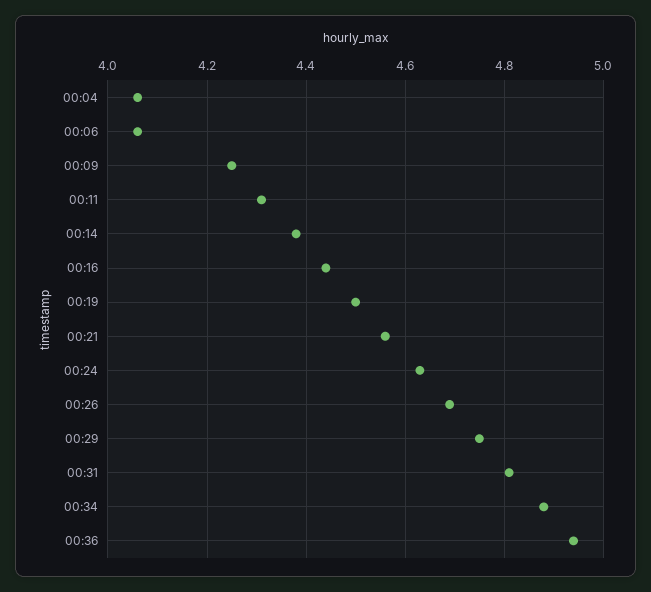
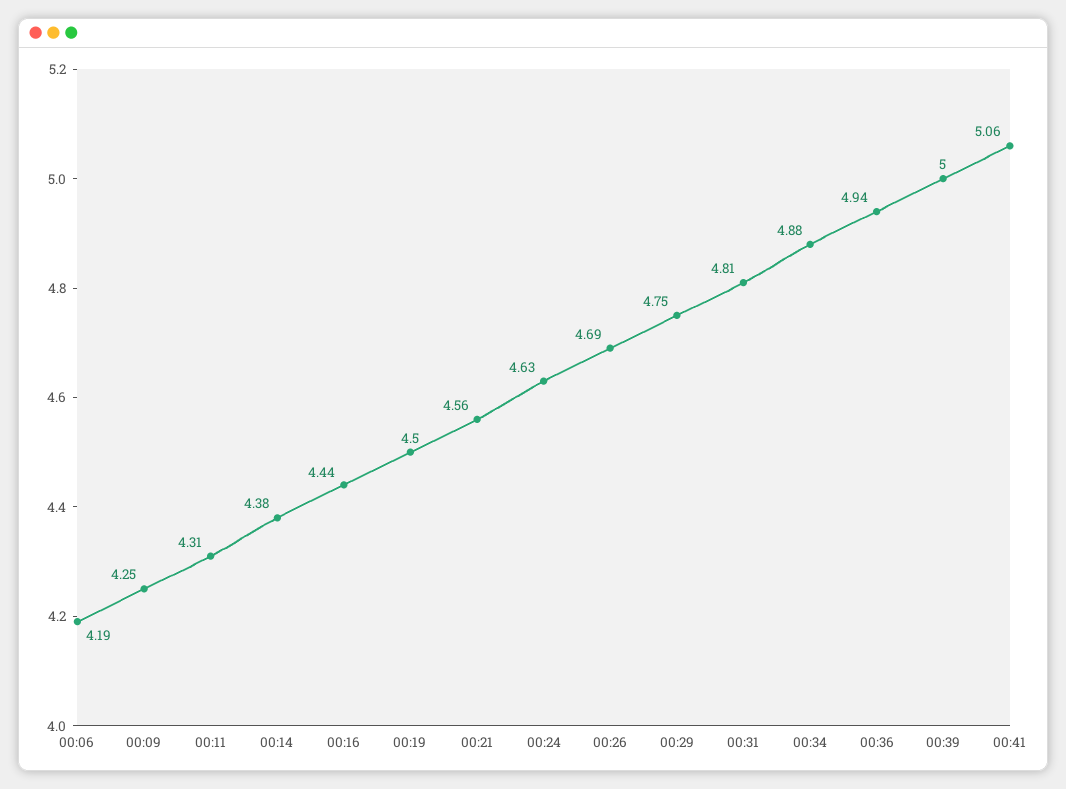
00:04: 4.05 -> none
00:06: 4.05 -> 4.19
00:39: none -> 5
00:41: none -> 5.06

